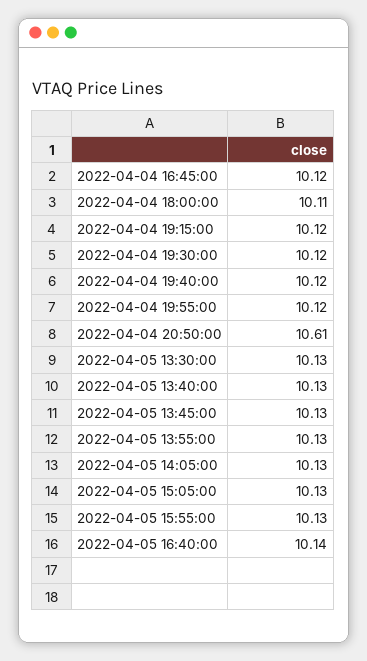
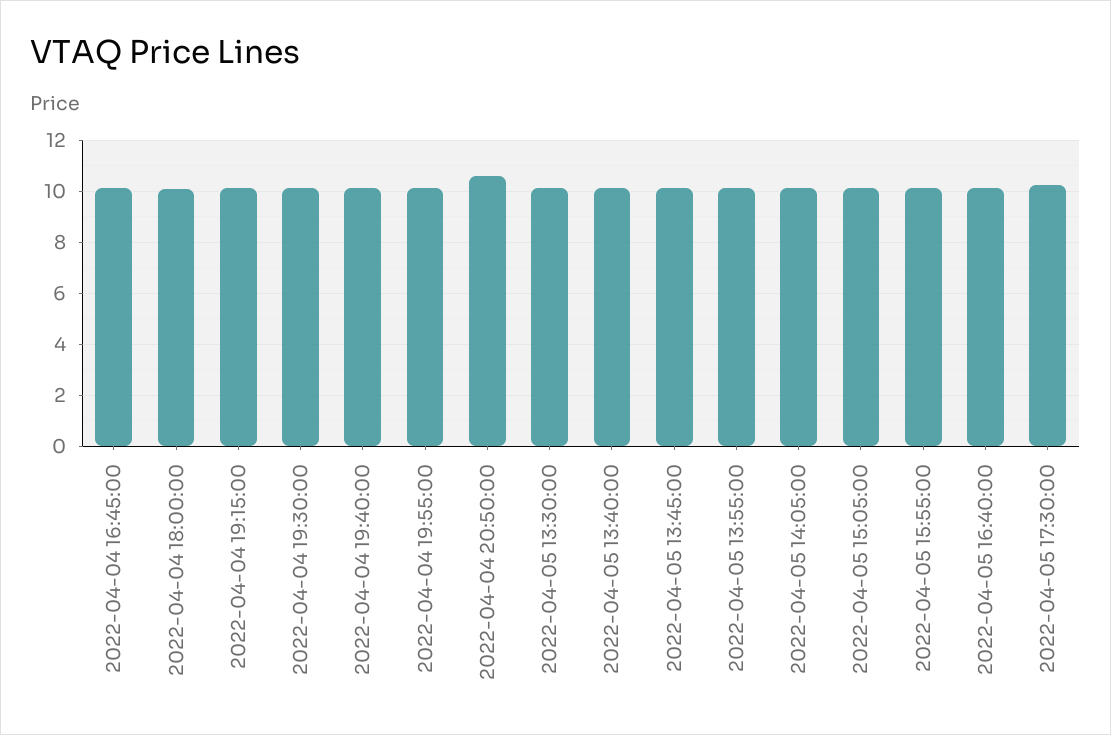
2022-04-05 17:30:00: none -> 10.25

